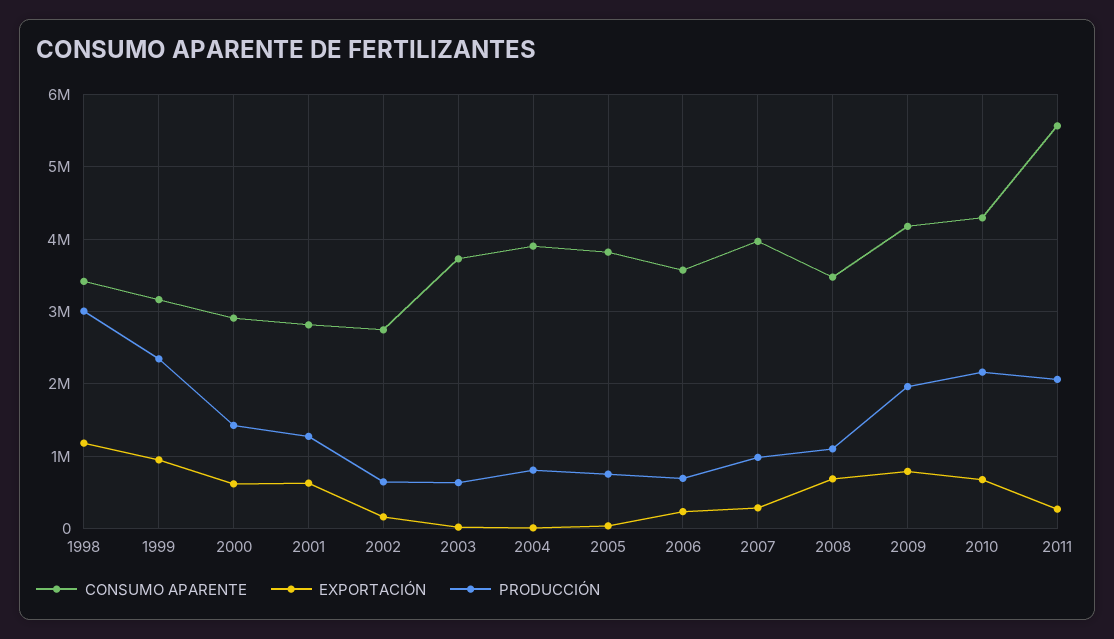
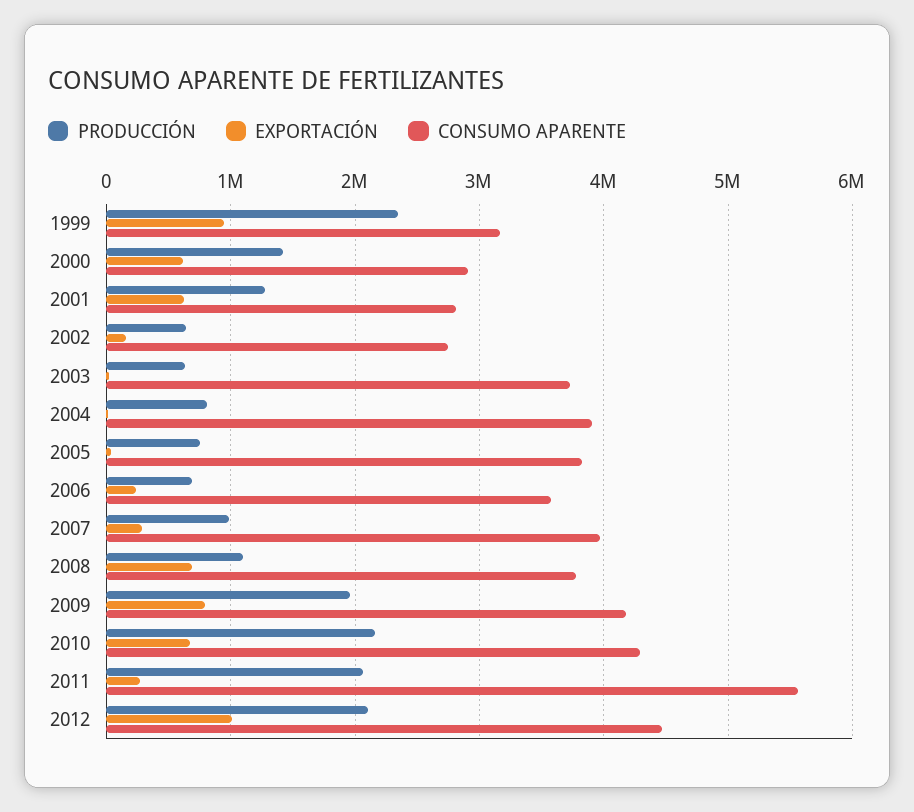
CONSUMO APARENTE, 1998: 3400000 -> none
EXPORTACIÓN, 1998: 1200000 -> none
PRODUCCIÓN, 1998: 3000000 -> none
CONSUMO APARENTE, 2008: 3500000 -> 3800000
PRODUCCIÓN, 2012: none -> 2100000
EXPORTACIÓN, 2012: none -> 1000000
CONSUMO APARENTE, 2012: none -> 4500000

